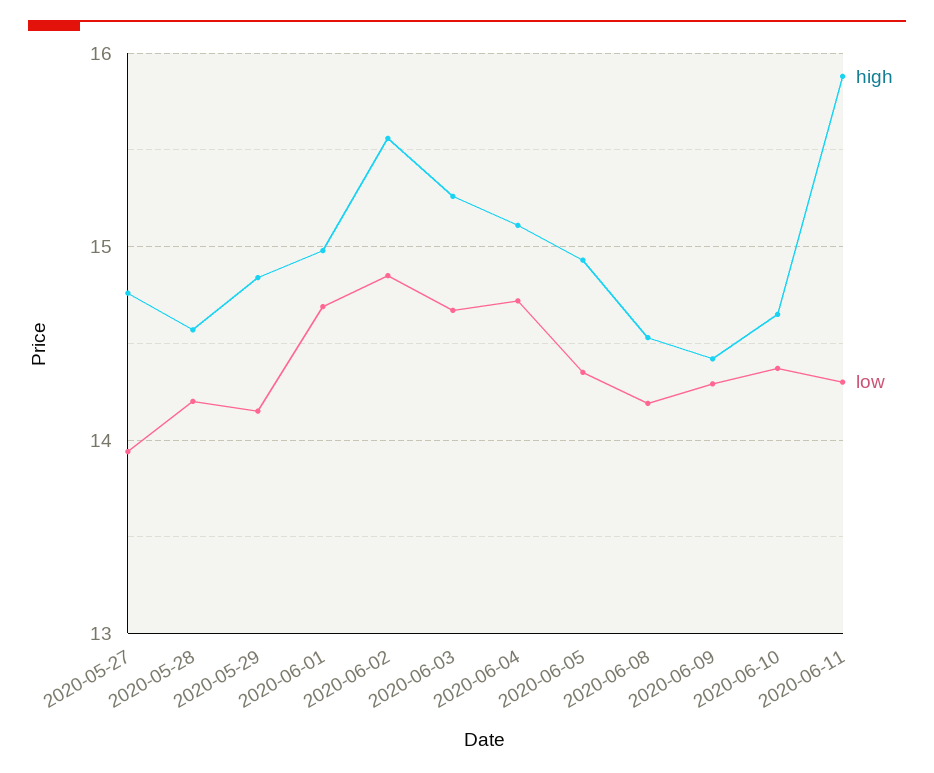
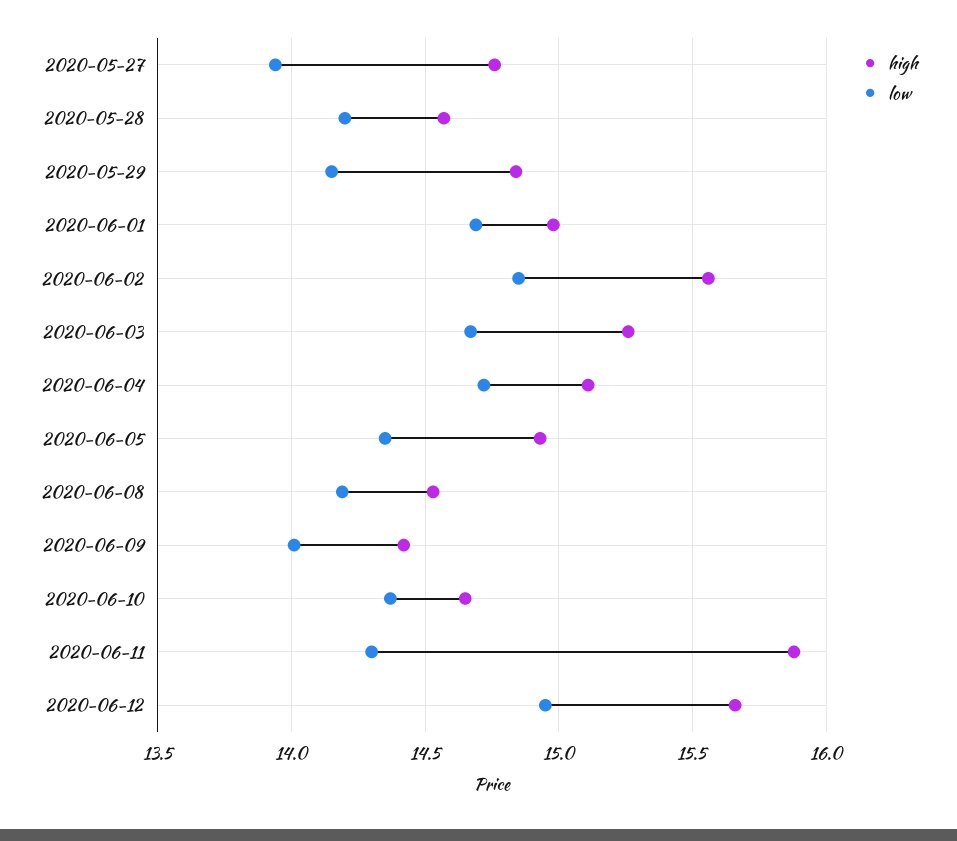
low, 2020-06-09: 14.3 -> 14
high, 2020-06-12: none -> 15.65
low, 2020-06-12: none -> 14.95

